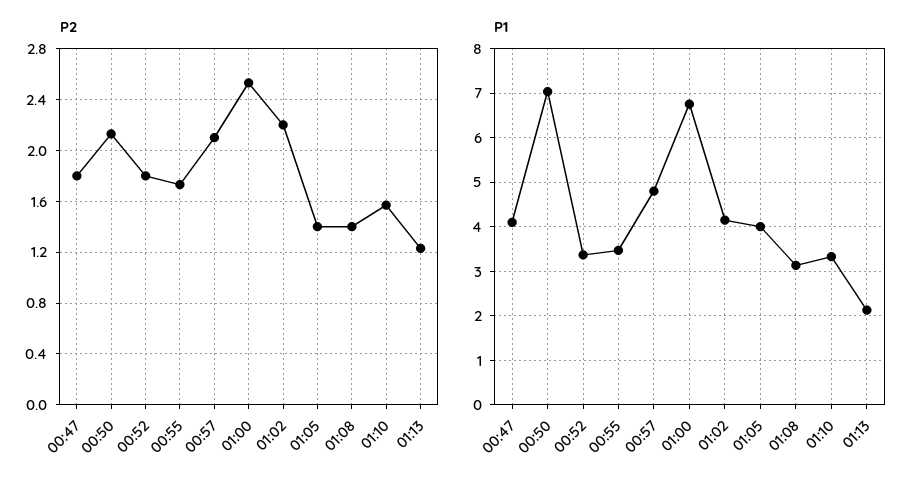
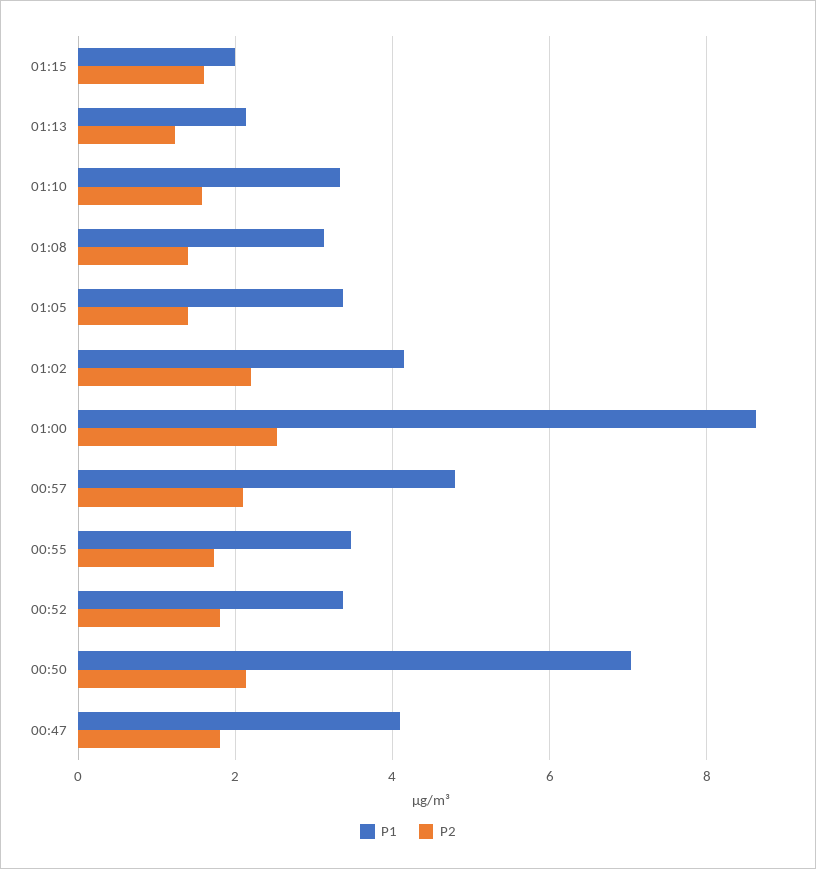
P1, 01:00: 6.8 -> 8.6
P1, 01:05: 4 -> 3.4
P1, 01:15: none -> 2
P2, 01:15: none -> 1.6

